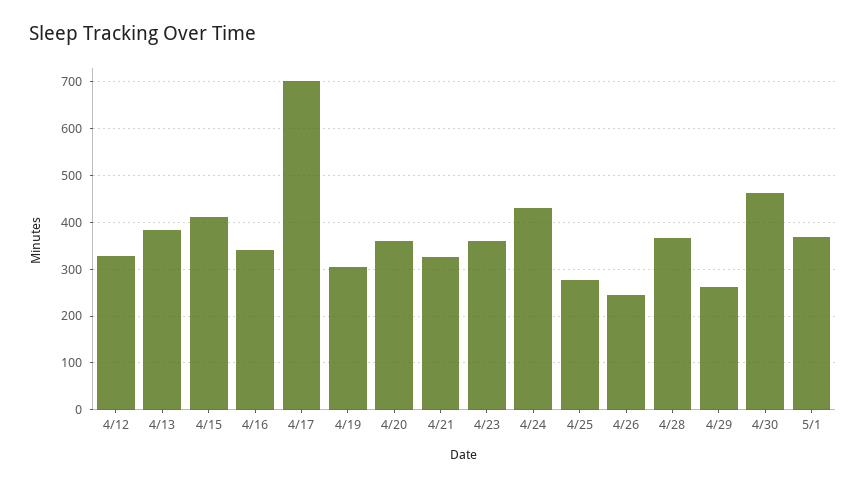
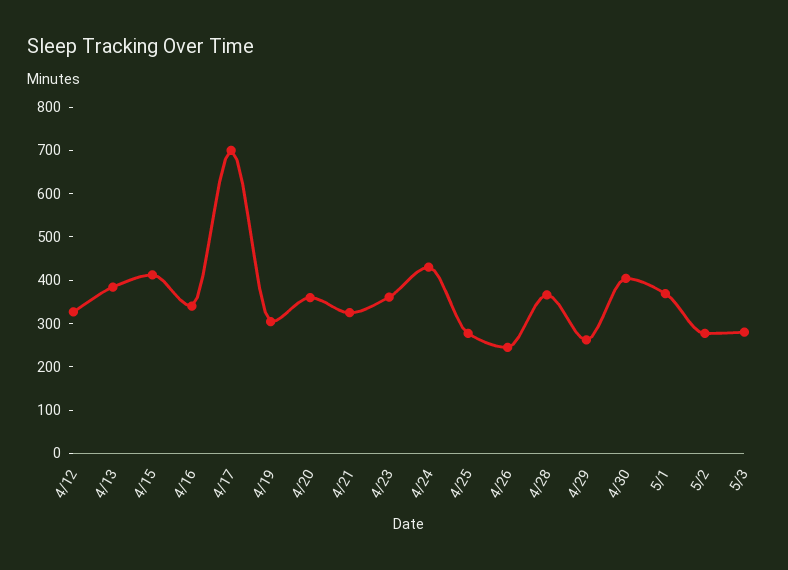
4/30: 460 -> 400
5/2: none -> 280
5/3: none -> 280

